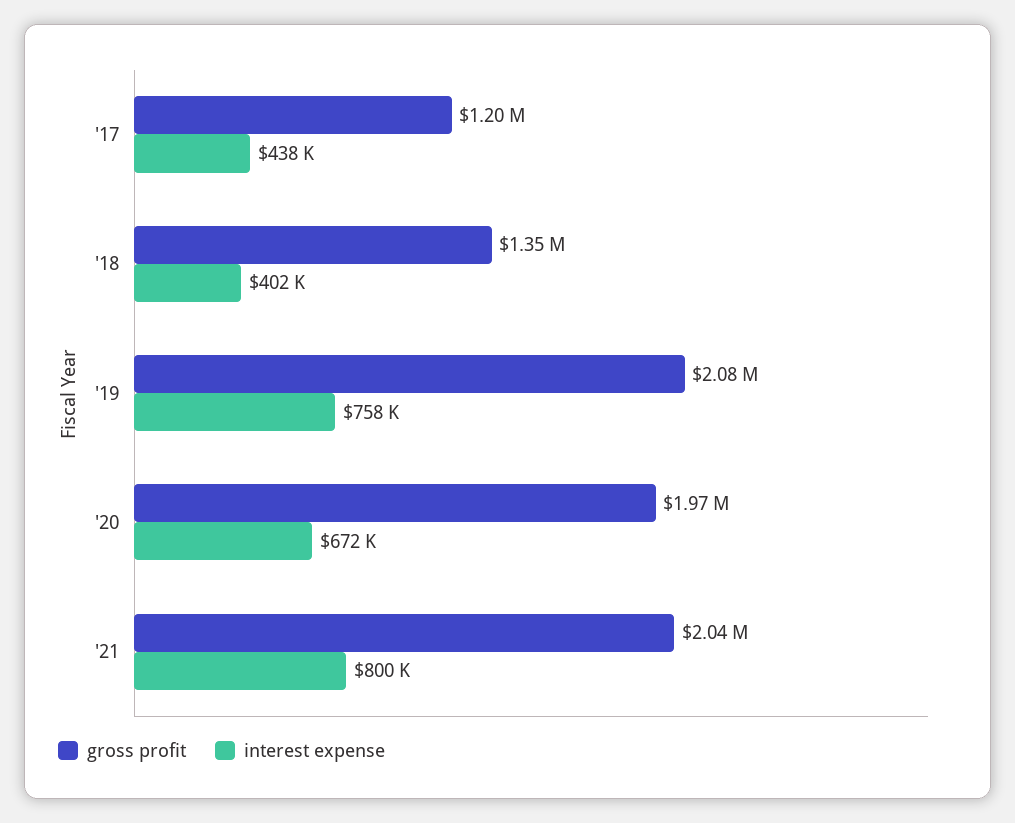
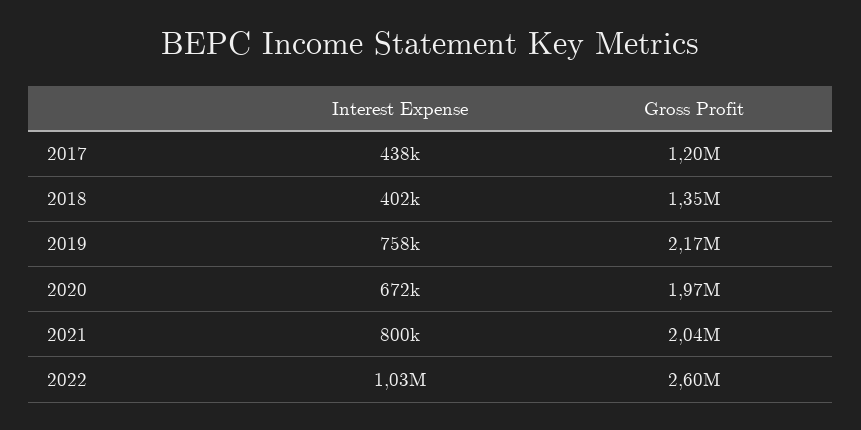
gross profit, '19: 2080000 -> 2170000
interest expense, 2022: none -> 1030000
gross profit, 2022: none -> 2600000

